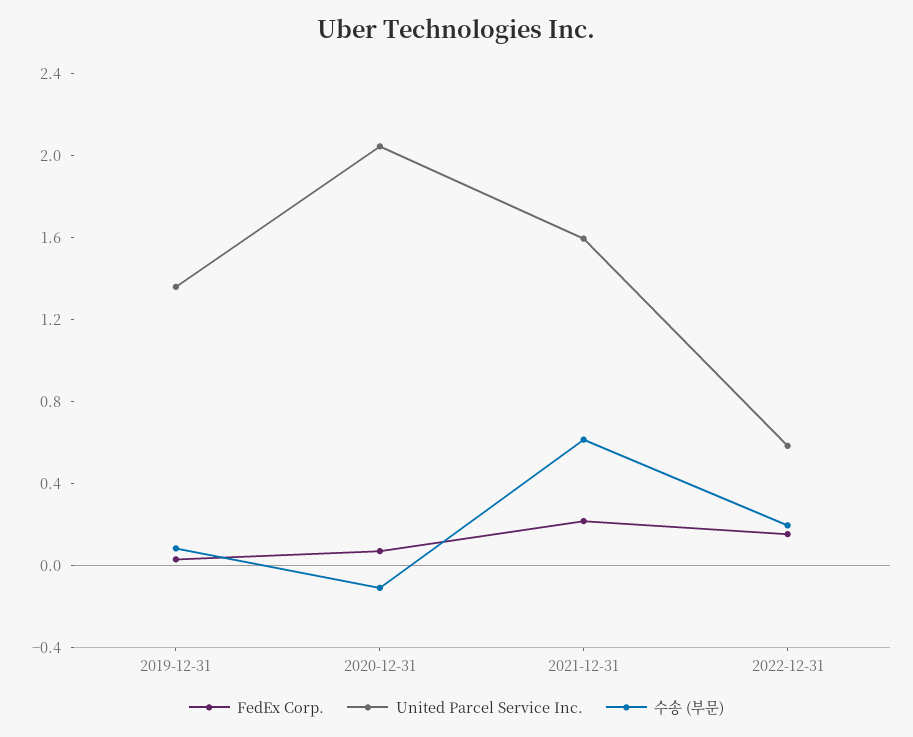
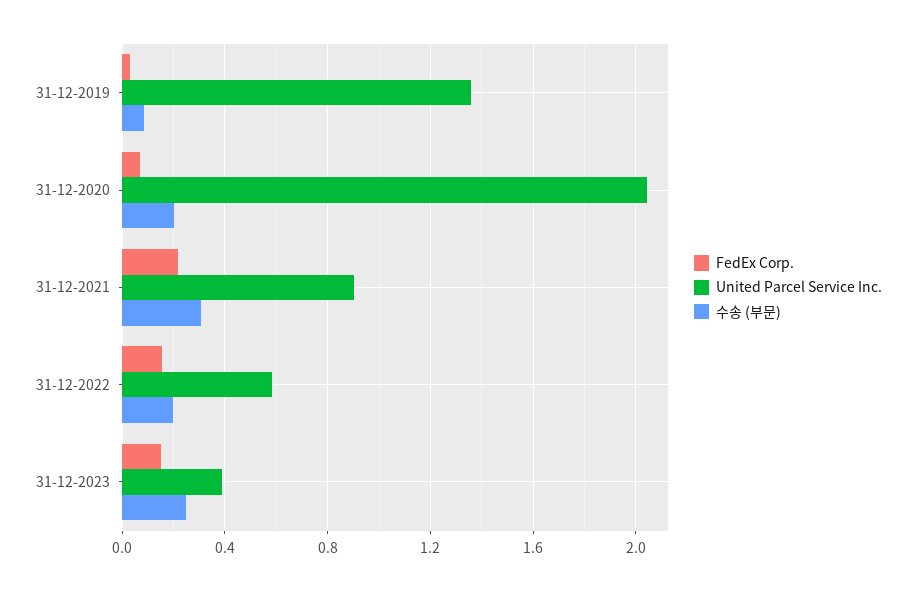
수송 (부문), 2020-12-31: -0.1 -> 0.2
United Parcel Service Inc., 2021-12-31: 1.6 -> 0.9
수송 (부문), 2021-12-31: 0.6 -> 0.3
FedEx Corp., 31-12-2023: none -> 0.15
United Parcel Service Inc., 31-12-2023: none -> 0.4
수송 (부문), 31-12-2023: none -> 0.25

